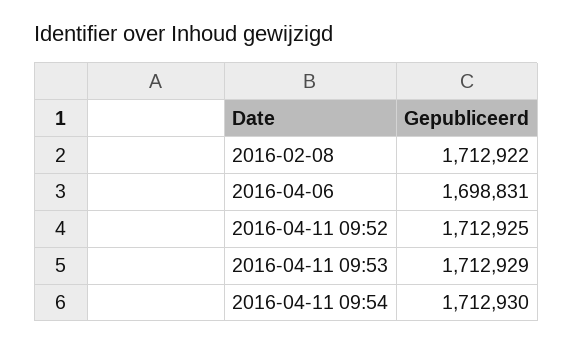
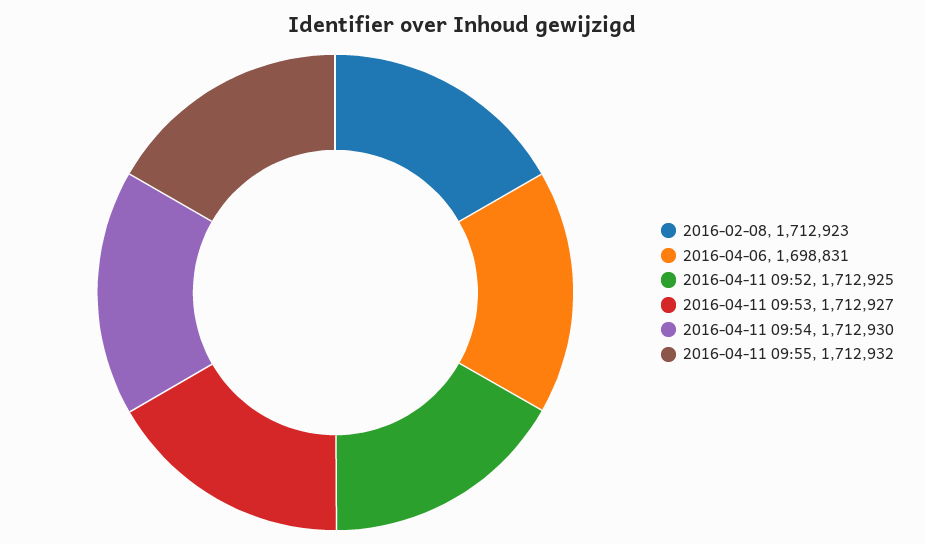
2016-02-08: 1712922 -> 1712923
2016-04-11 09:53: 1712929 -> 1712927
2016-04-11 09:55: none -> 1712932

